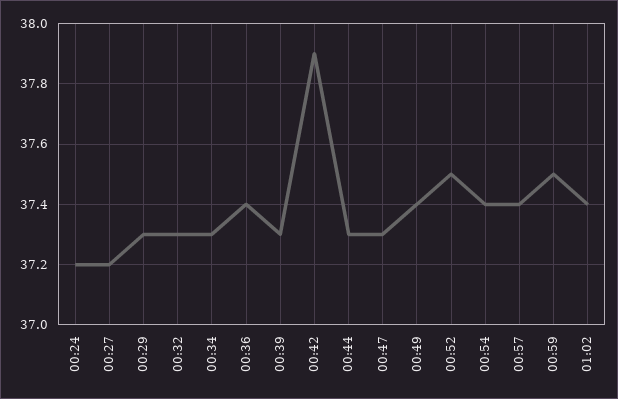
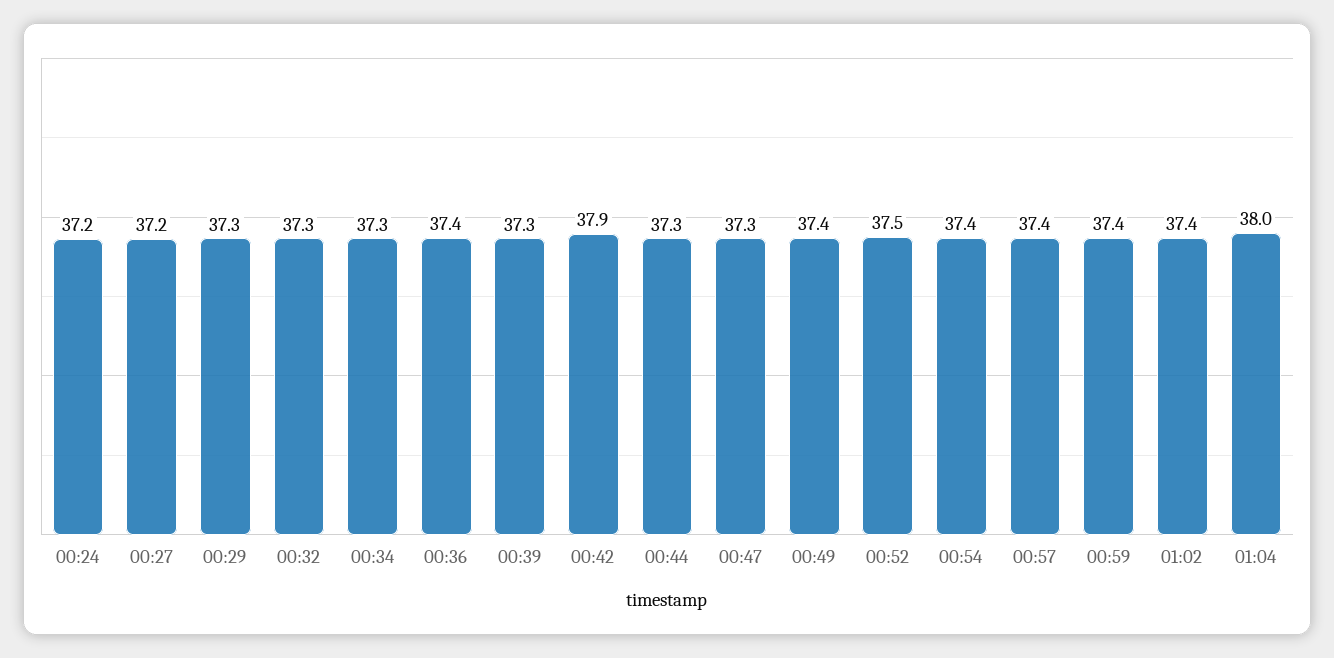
00:59: 37.5 -> 37.4
01:04: none -> 38

